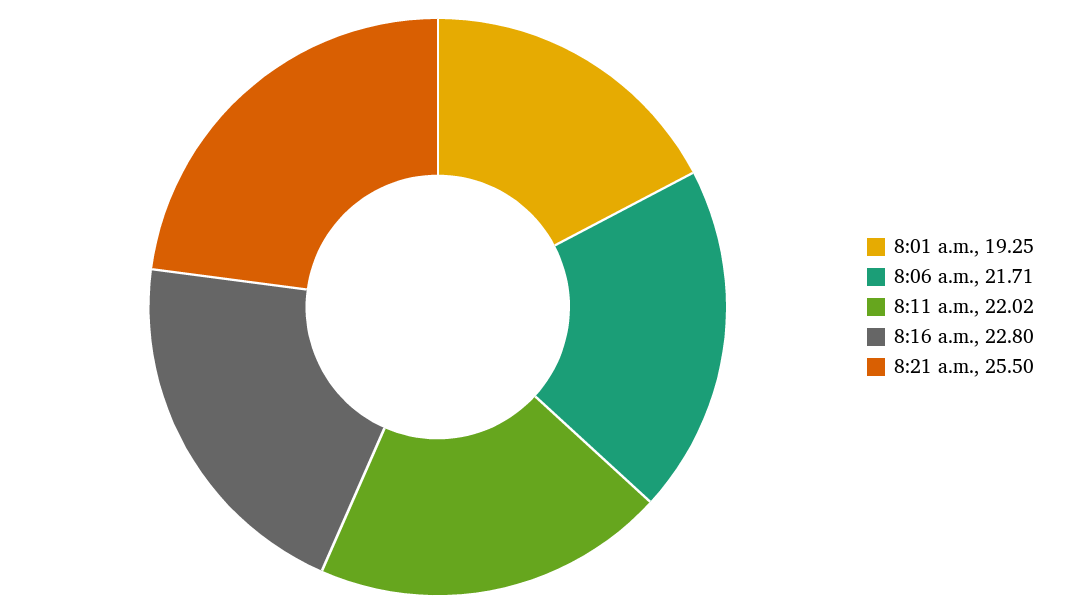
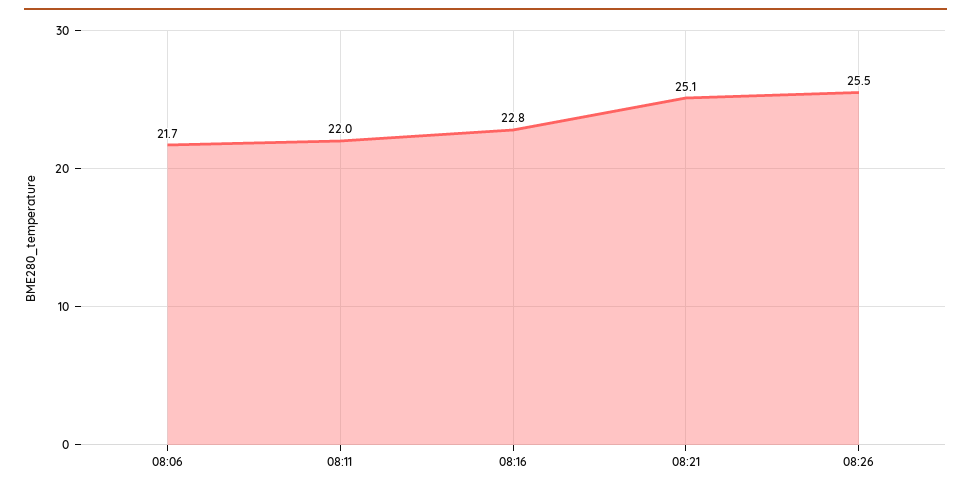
8:01 a.m.: 19.25 -> none
8:21 a.m.: 25.5 -> 25.1
08:26: none -> 25.5

